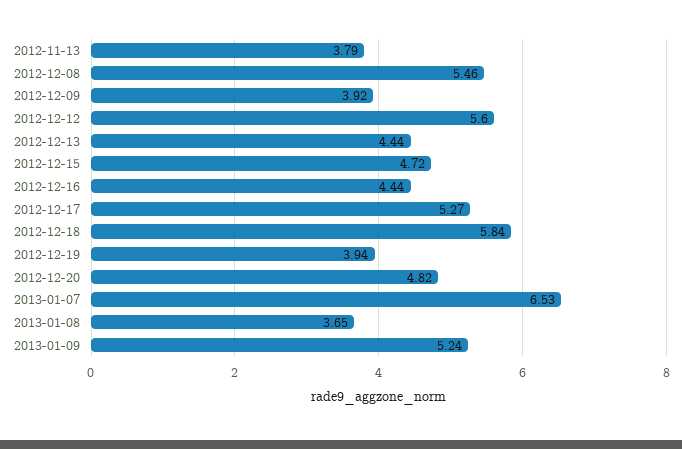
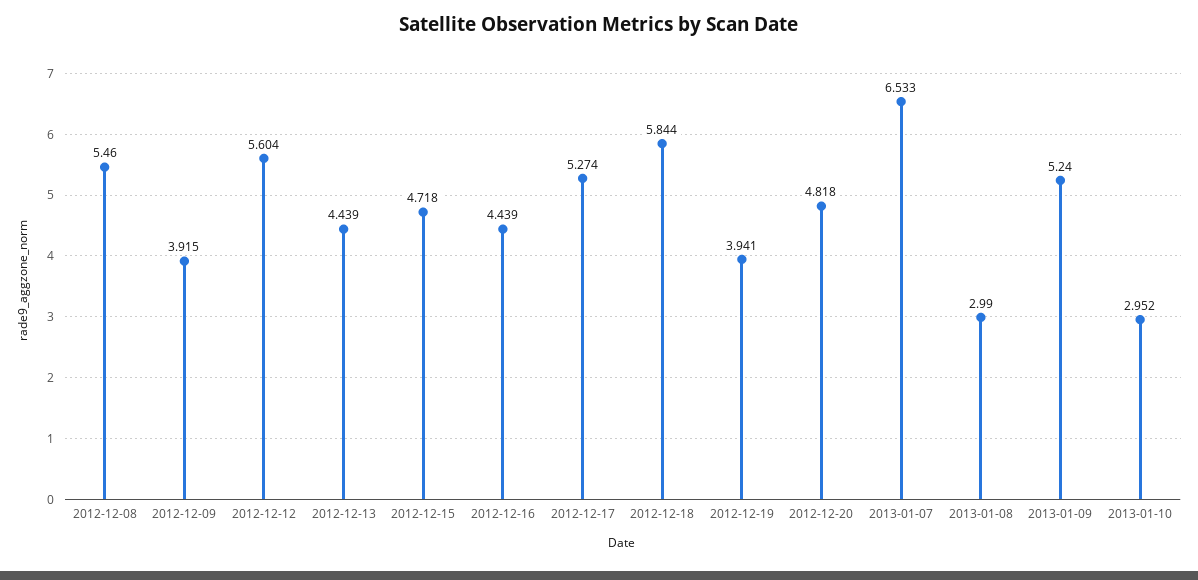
2012-11-13: 3.79 -> none
2013-01-08: 3.65 -> 2.99
2013-01-10: none -> 2.952

